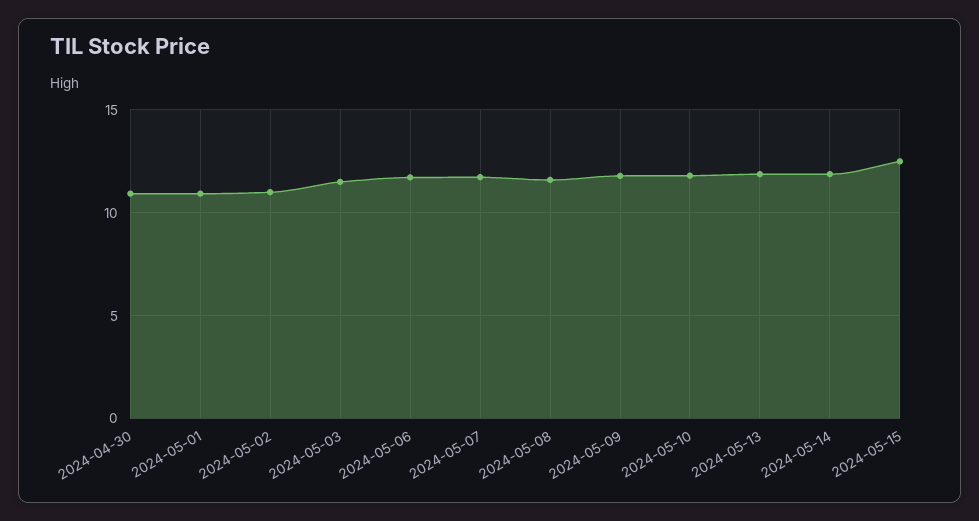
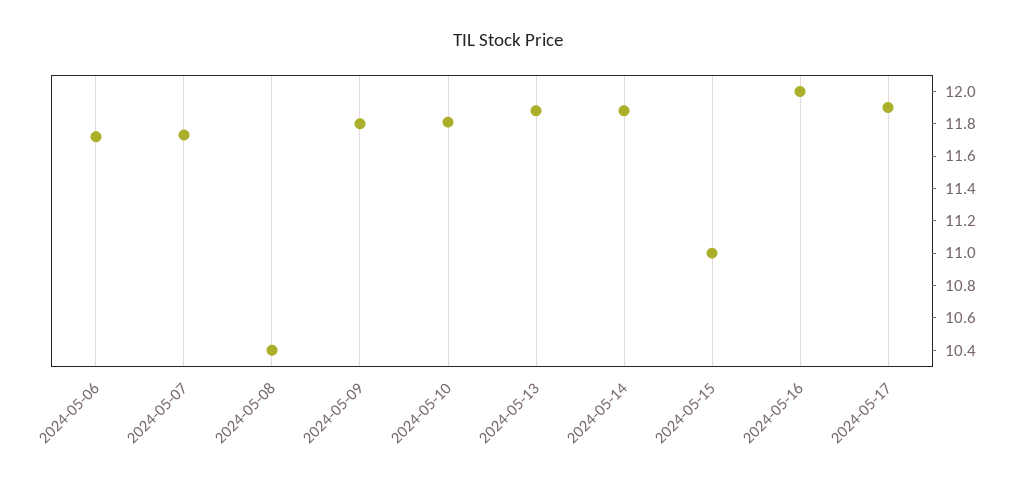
2024-04-30: 11 -> none
2024-05-01: 11 -> none
2024-05-02: 11 -> none
2024-05-03: 11.5 -> none
2024-05-08: 11.5 -> 10.4
2024-05-15: 12.5 -> 11
2024-05-16: none -> 12
2024-05-17: none -> 11.9

